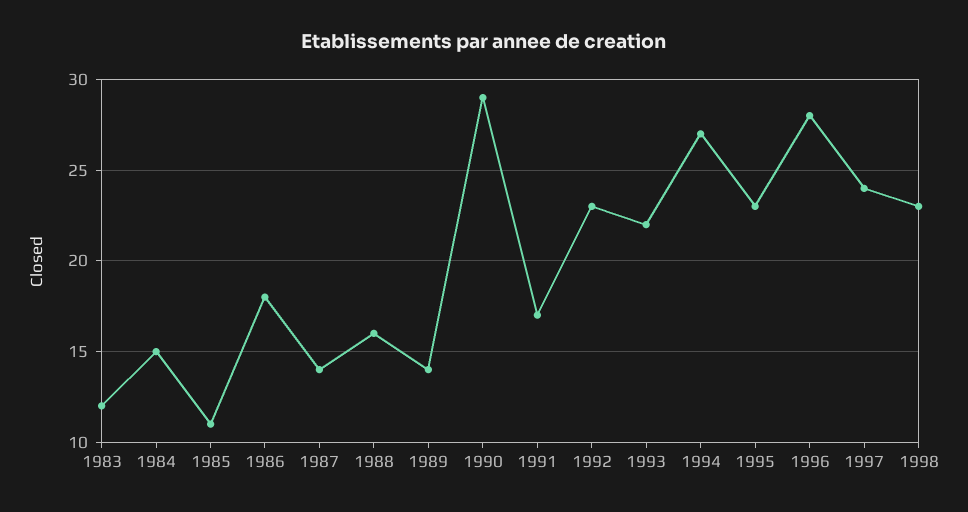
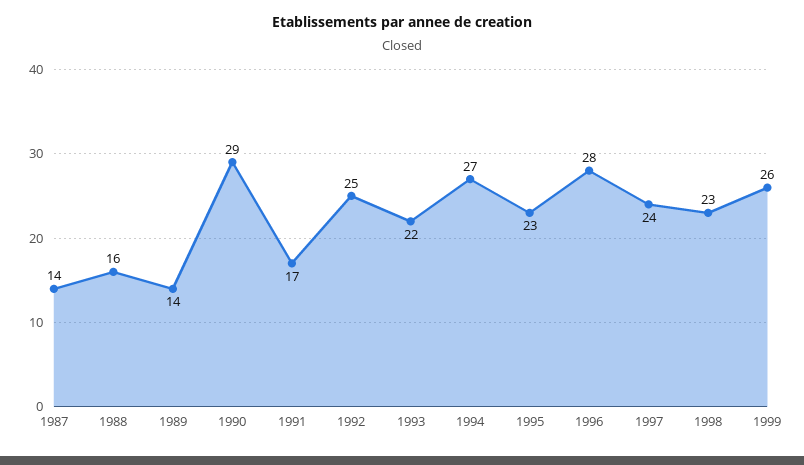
1983: 12 -> none
1984: 15 -> none
1985: 11 -> none
1986: 18 -> none
1992: 23 -> 25
1999: none -> 26

